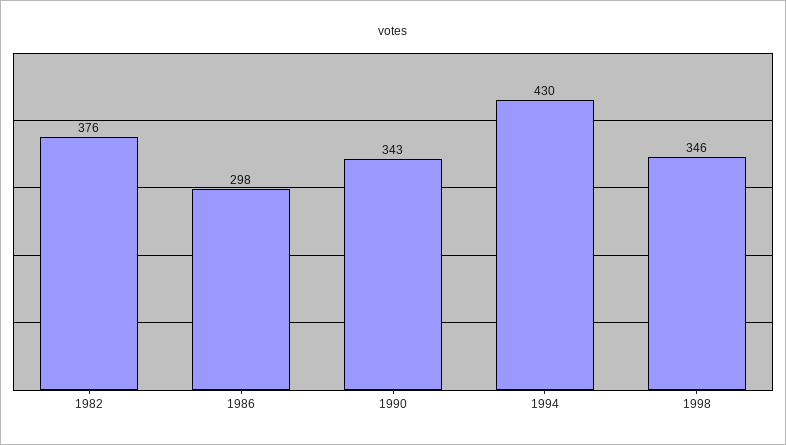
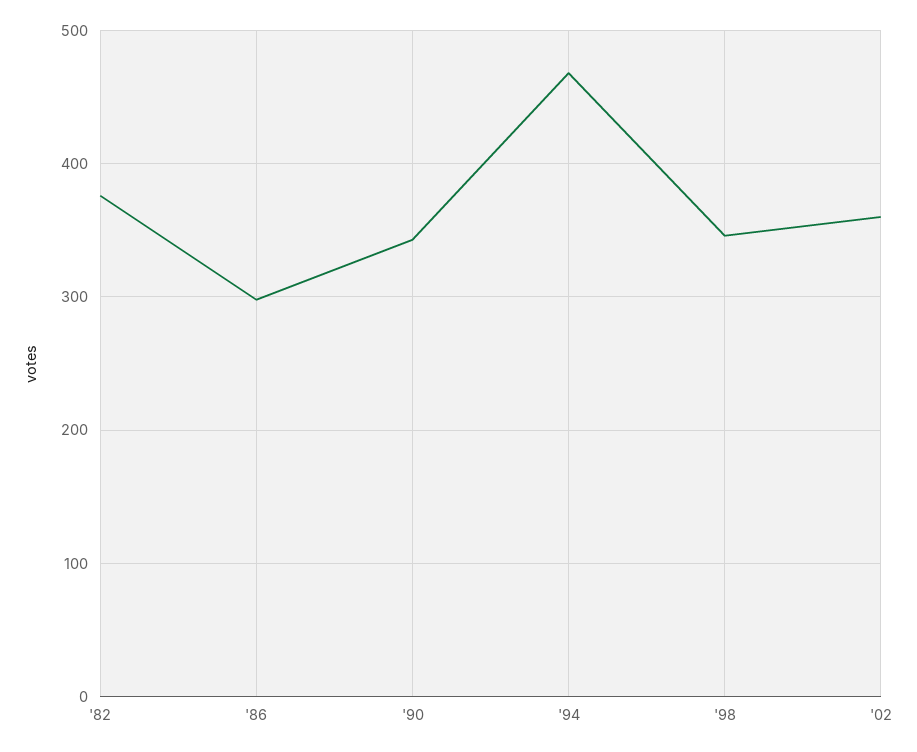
1994: 430 -> 470
'02: none -> 360

